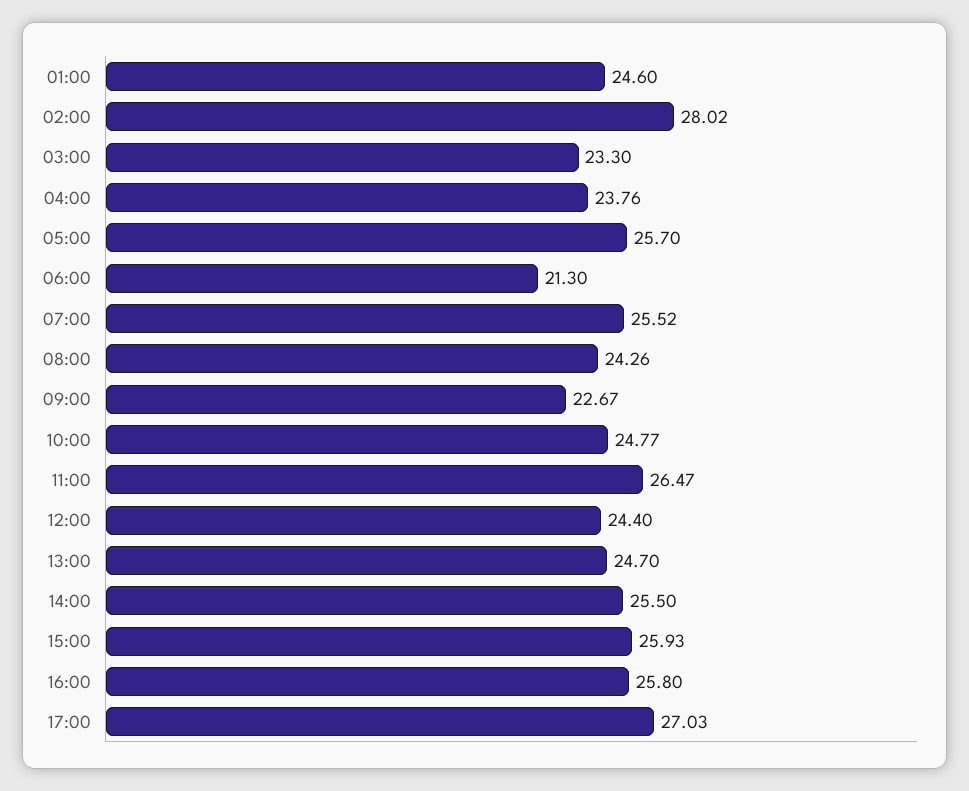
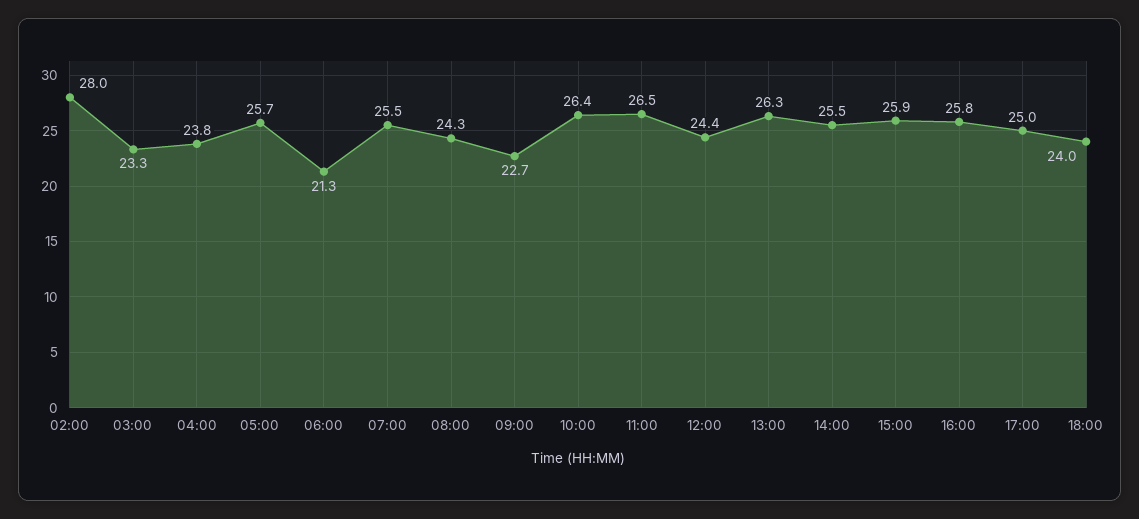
01:00: 24.6 -> none
10:00: 24.77 -> 26.4
13:00: 24.7 -> 26.3
17:00: 27.03 -> 25
18:00: none -> 24

